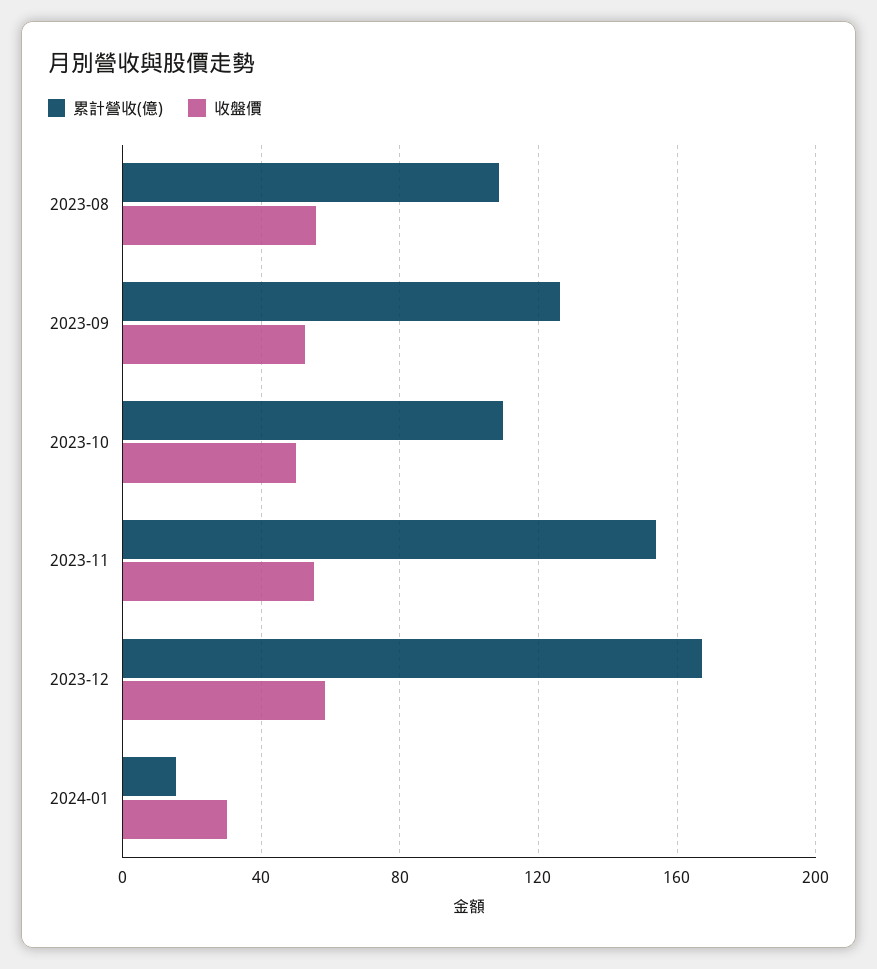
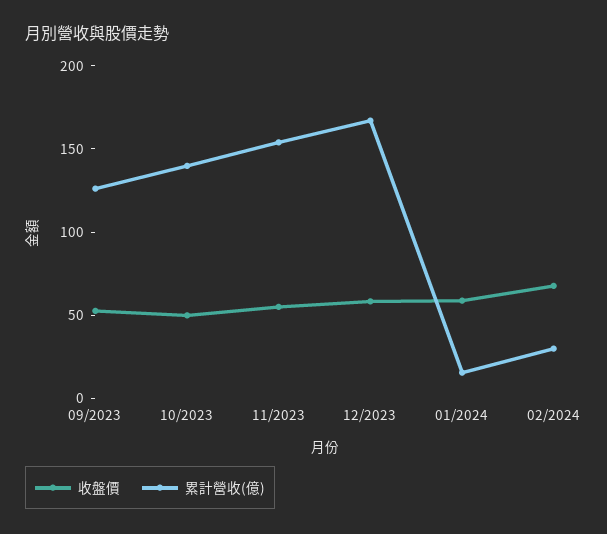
累計營收(億), 2023-08: 110 -> none
收盤價, 2023-08: 55 -> none
累計營收(億), 2023-10: 110 -> 140
收盤價, 2024-01: 30 -> 60
收盤價, 02/2024: none -> 70
累計營收(億), 02/2024: none -> 30

